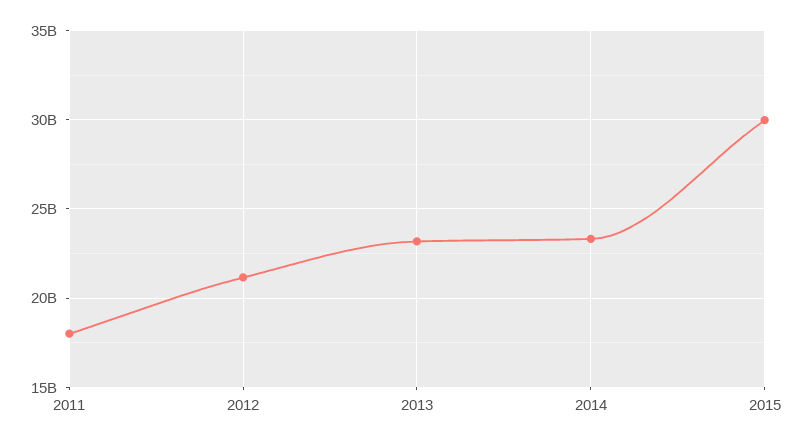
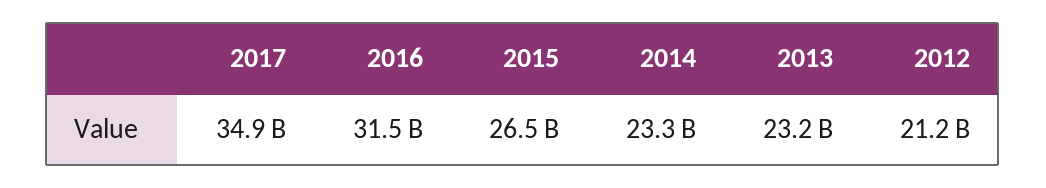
2011: 18000000000 -> none
2015: 30000000000 -> 26500000000
2017: none -> 34900000000
2016: none -> 31500000000

